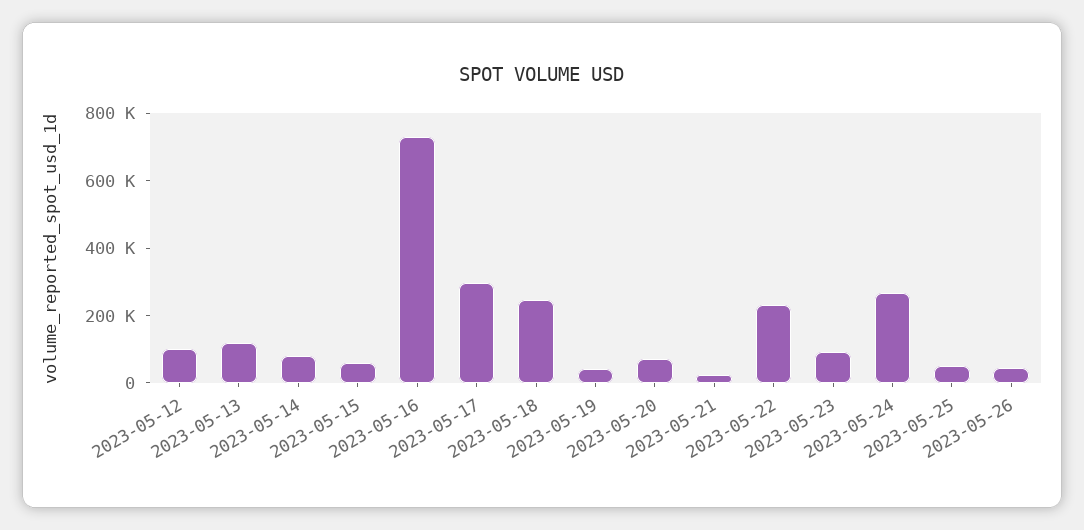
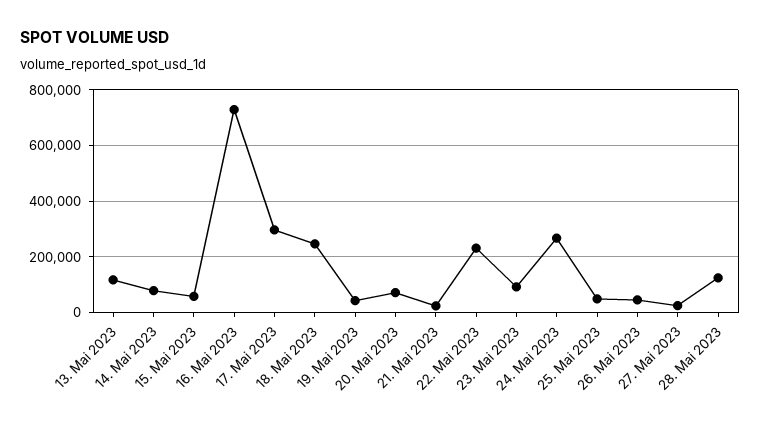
2023-05-12: 100000 -> none
27. Mai 2023: none -> 25000
28. Mai 2023: none -> 125000

